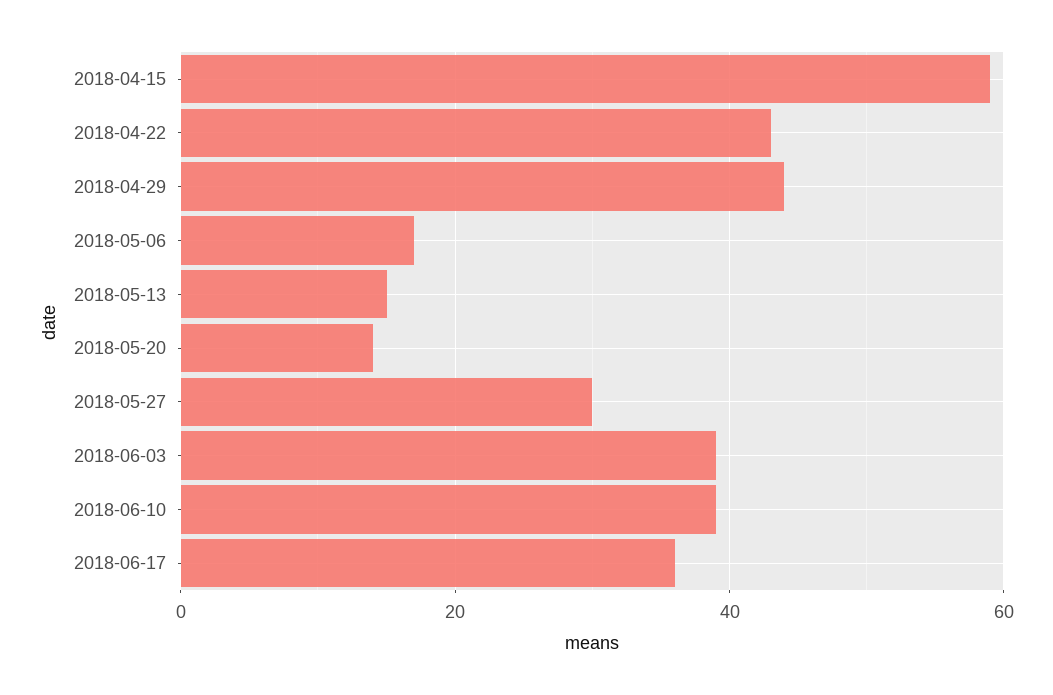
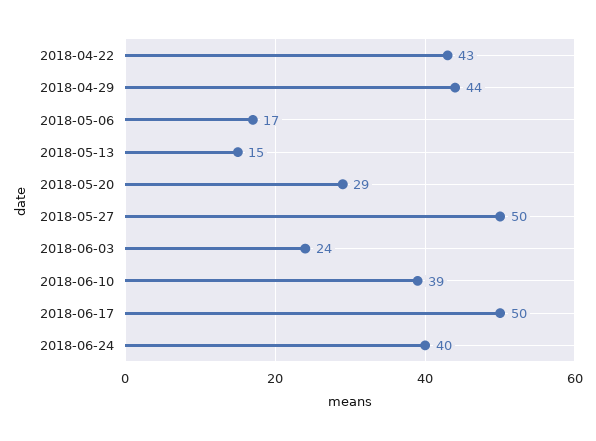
2018-04-15: 60 -> none
2018-05-20: 15 -> 29
2018-05-27: 30 -> 50
2018-06-03: 40 -> 24
2018-06-17: 35 -> 50
2018-06-24: none -> 40

